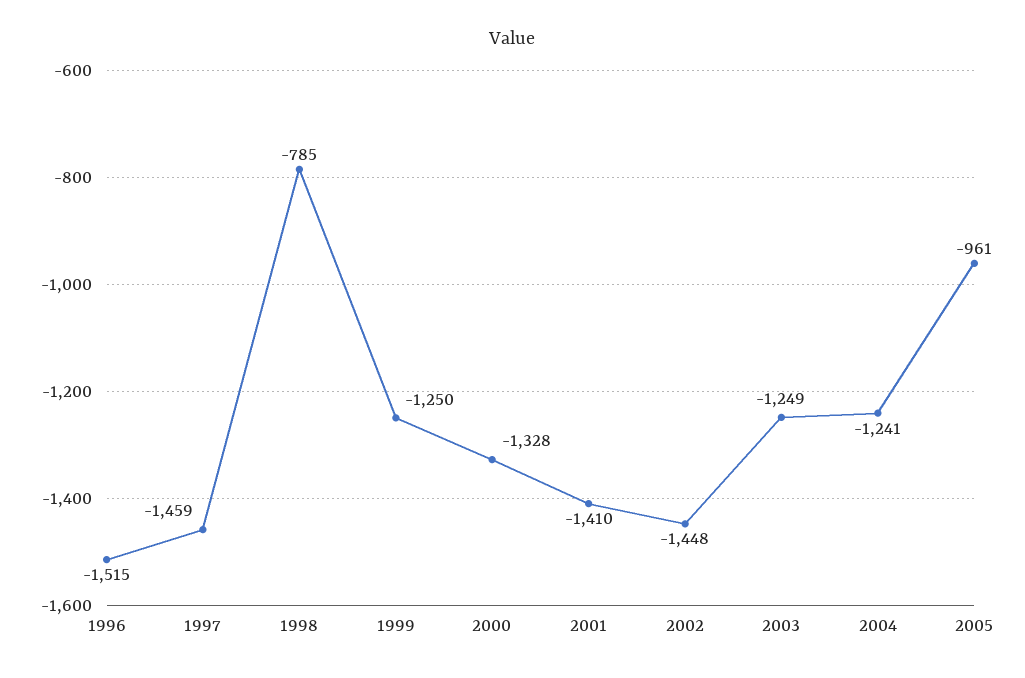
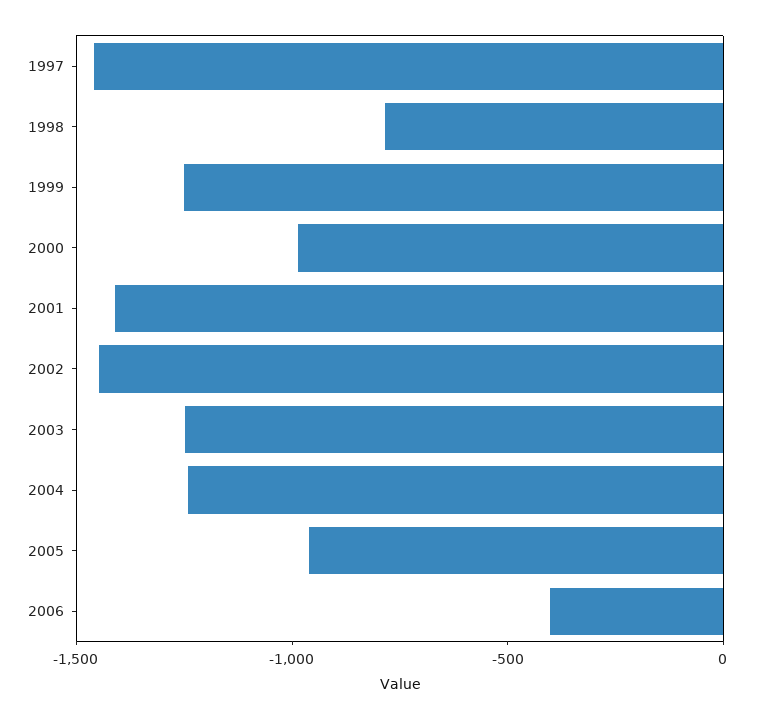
1996: -1515 -> none
2000: -1328 -> -1000
2006: none -> -400

